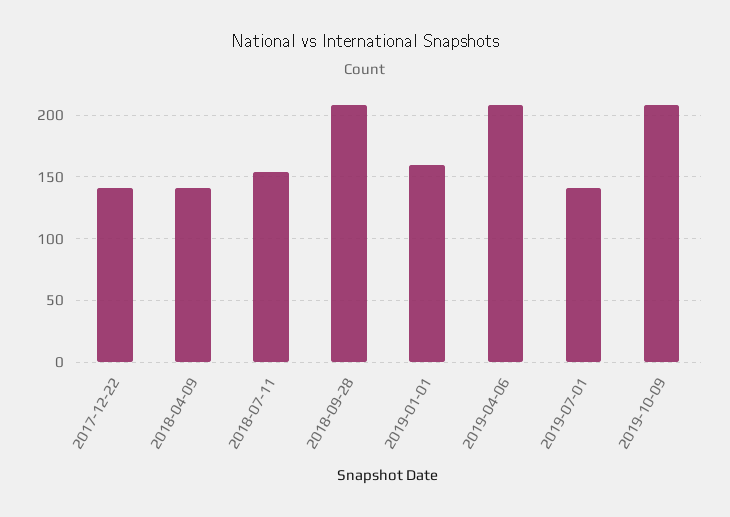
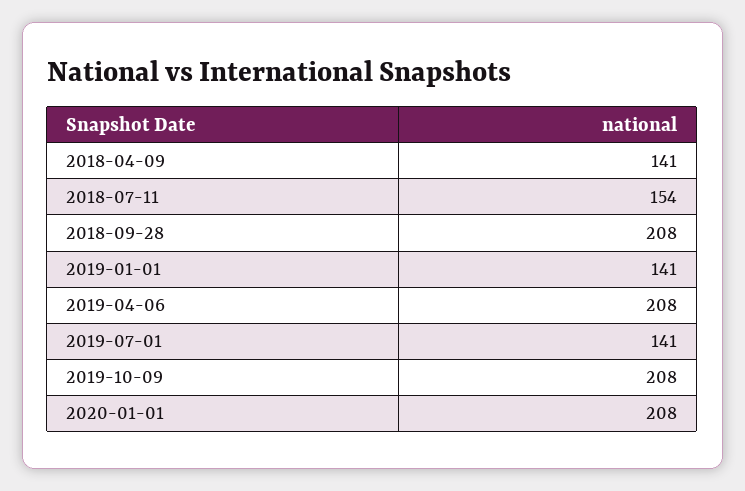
2017-12-22: 140 -> none
2019-01-01: 160 -> 141
2020-01-01: none -> 208

